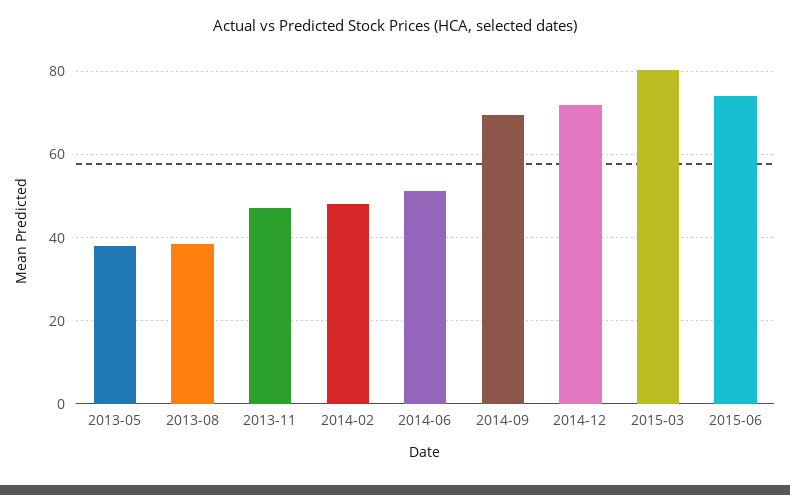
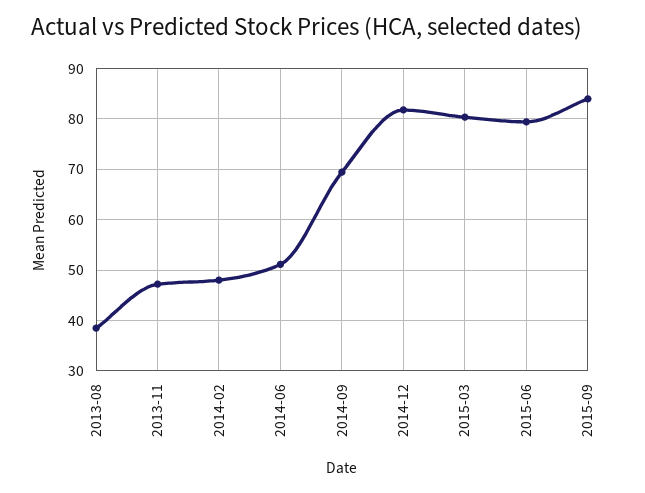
2013-05: 38 -> none
2014-12: 72 -> 82
2015-06: 74 -> 80
2015-09: none -> 84

